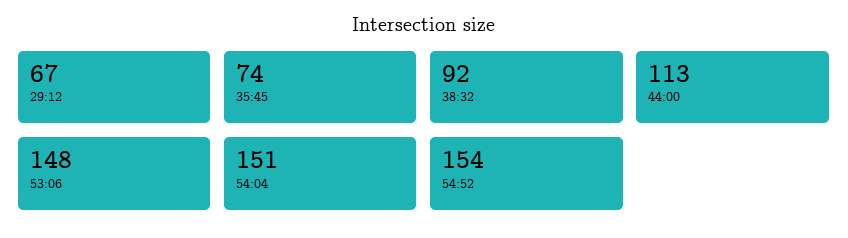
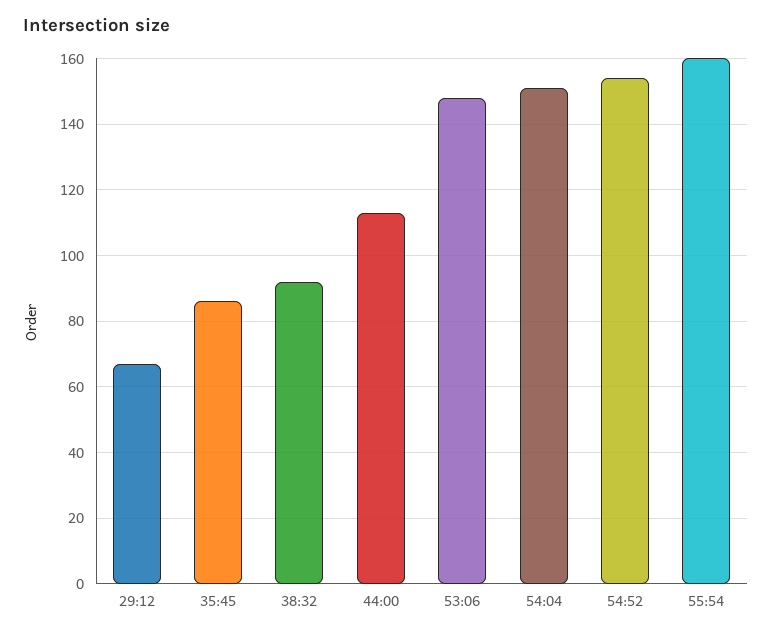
35:45: 74 -> 85
55:54: none -> 160

